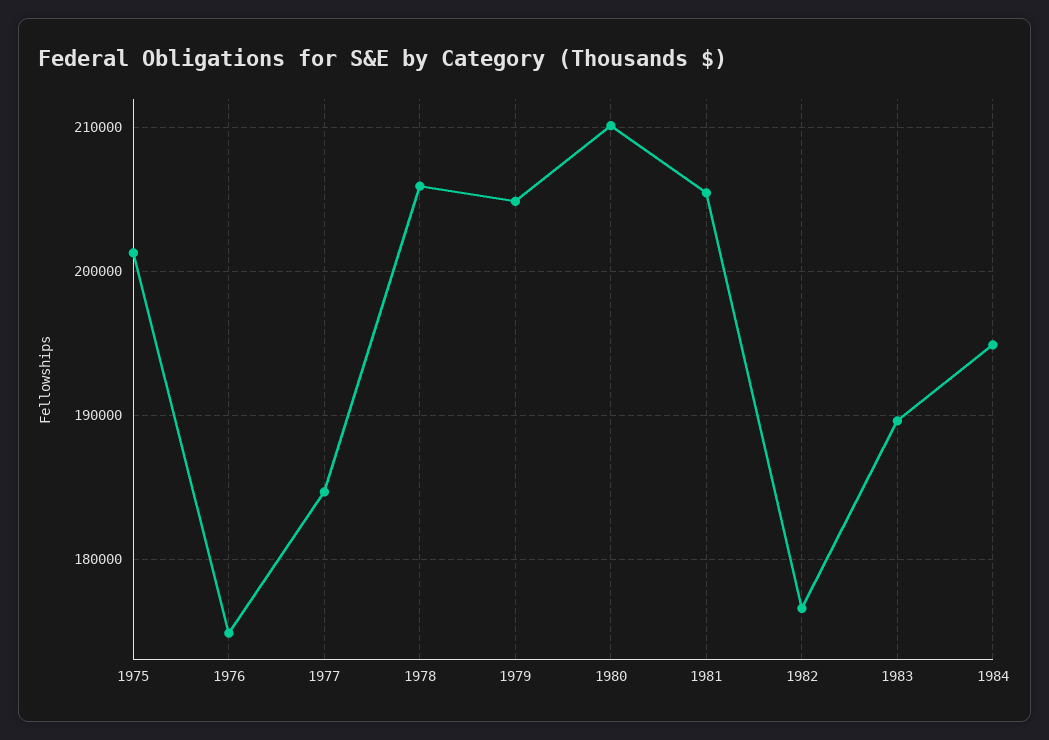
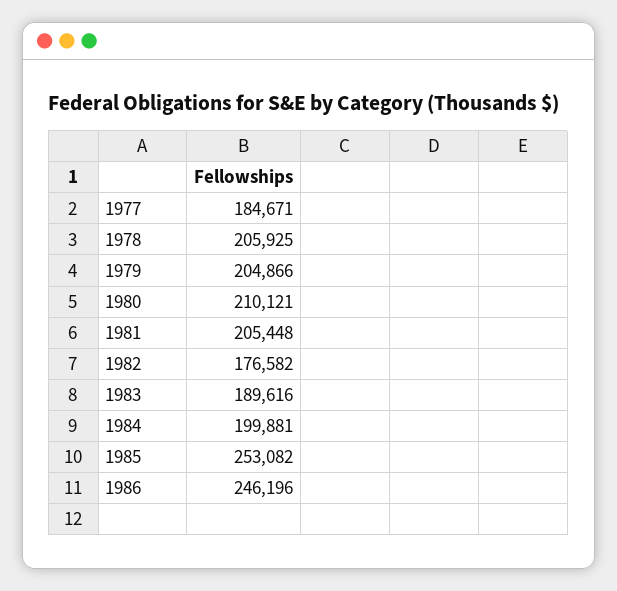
1975: 201000 -> none
1976: 175000 -> none
1984: 195000 -> 199881
1985: none -> 253082
1986: none -> 246196

